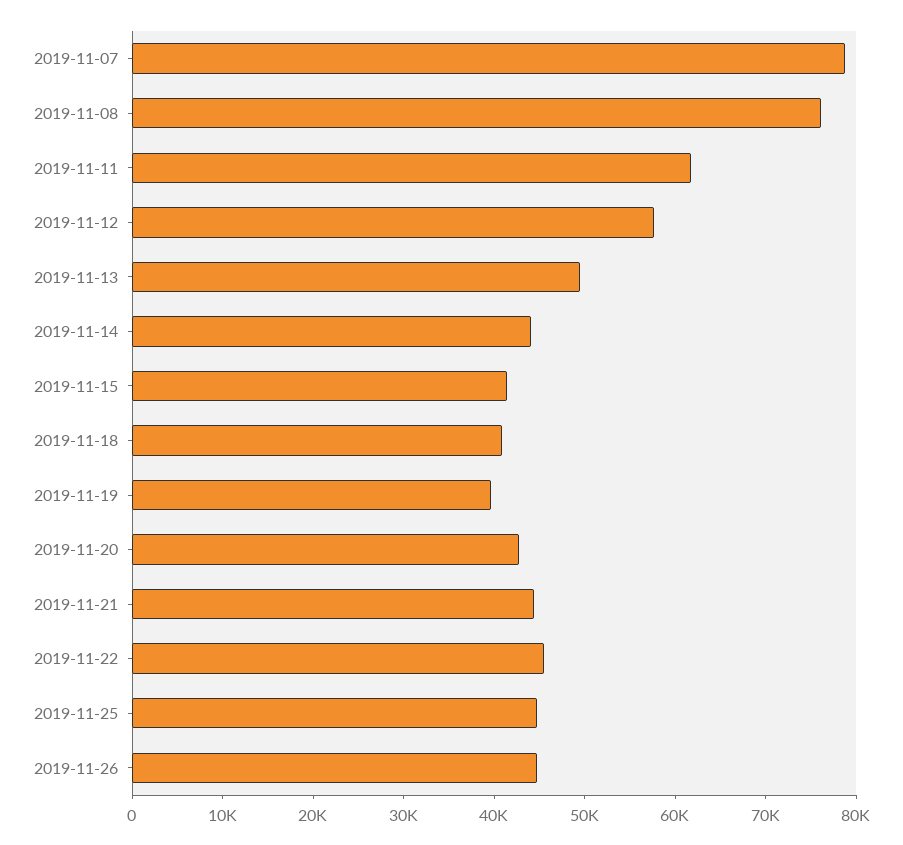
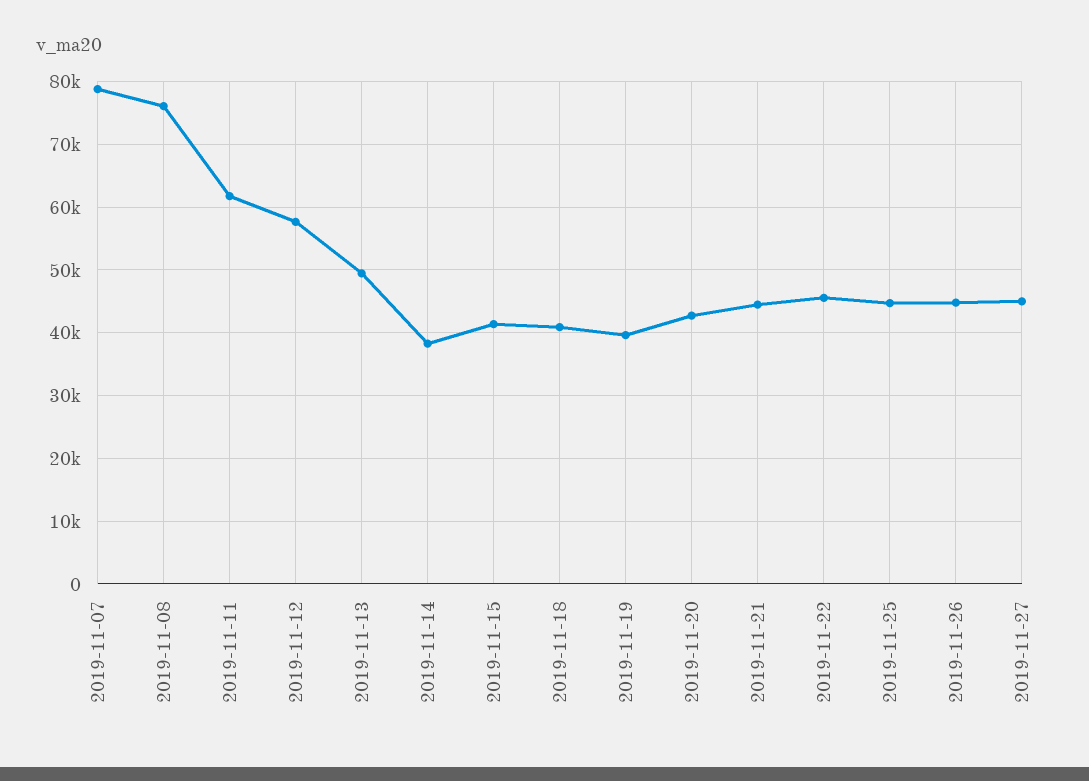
2019-11-14: 44000 -> 38000
2019-11-27: none -> 45000

